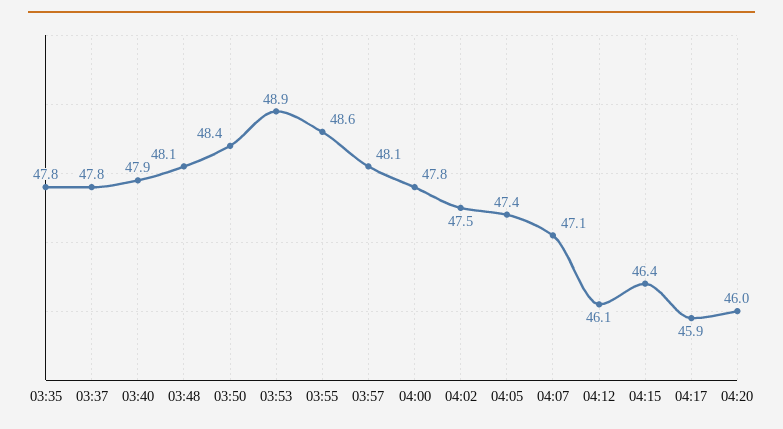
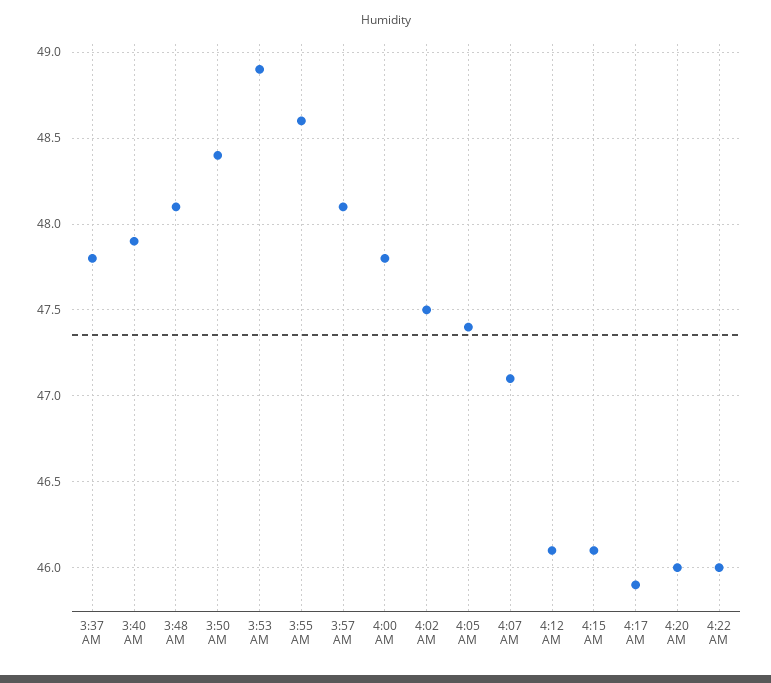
03:35: 47.8 -> none
04:15: 46.4 -> 46.1
4:22 AM: none -> 46

